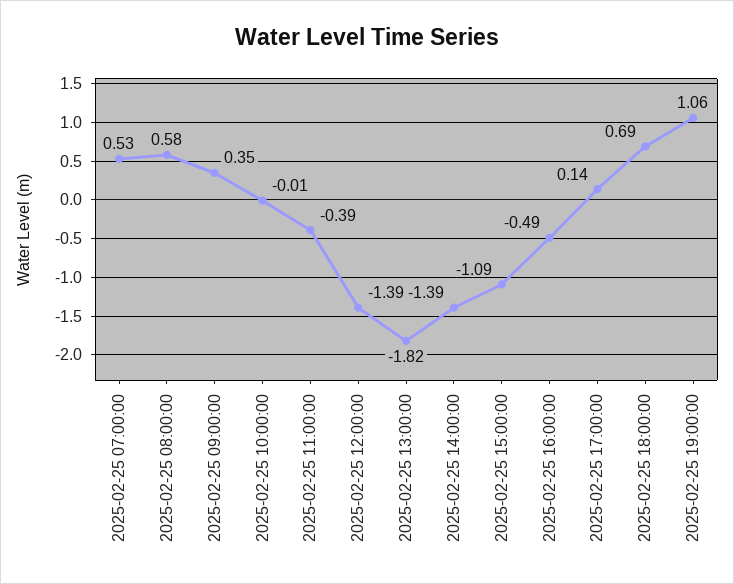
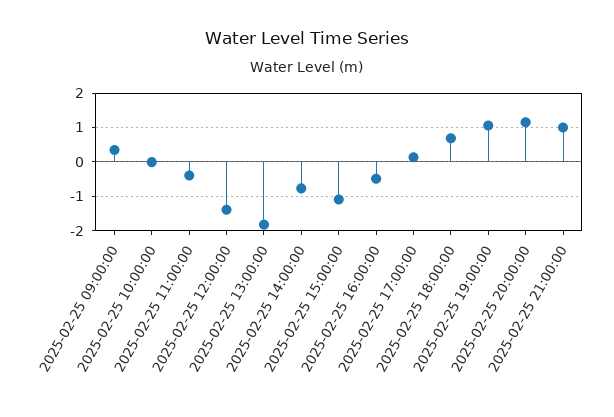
2025-02-25 07:00:00: 0.53 -> none
2025-02-25 08:00:00: 0.58 -> none
2025-02-25 14:00:00: -1.39 -> -0.8
2025-02-25 20:00:00: none -> 1.2
2025-02-25 21:00:00: none -> 1

